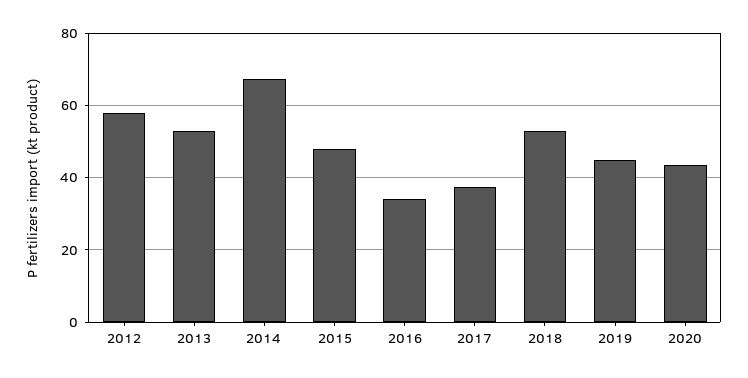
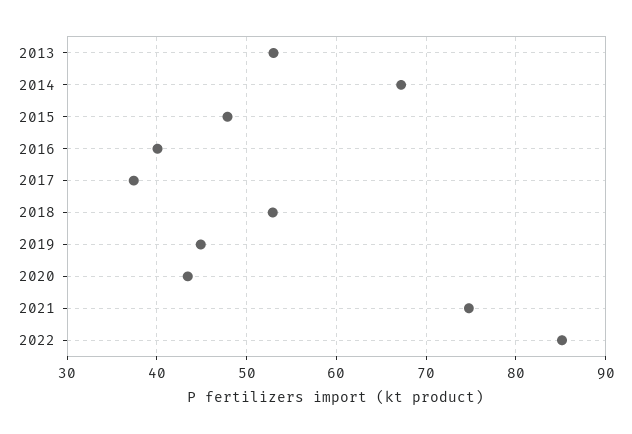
2012: 58 -> none
2016: 34 -> 40
2021: none -> 75
2022: none -> 85

